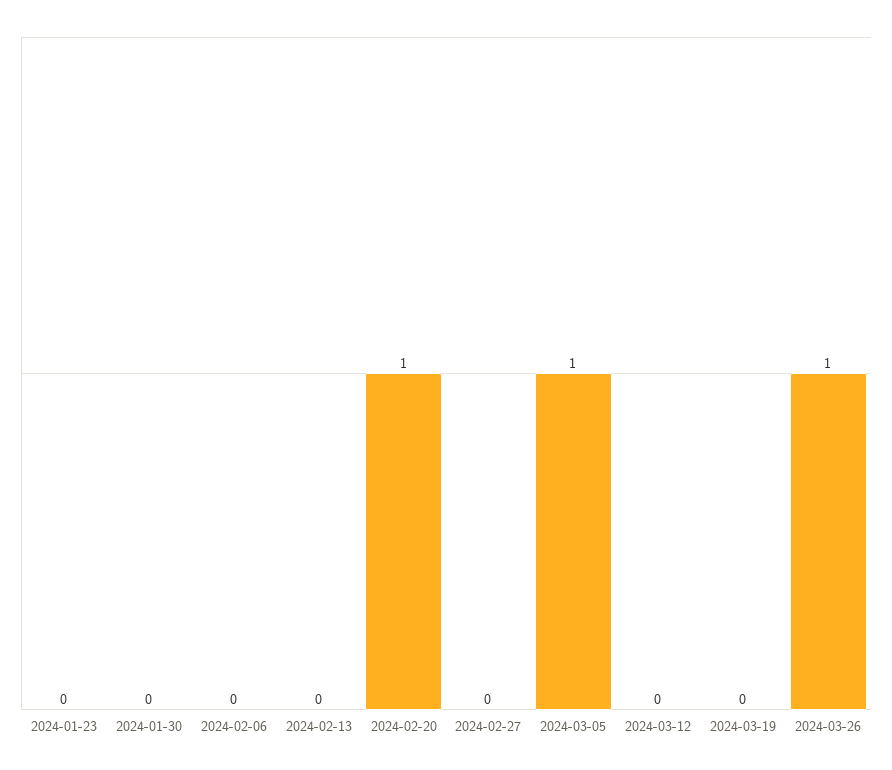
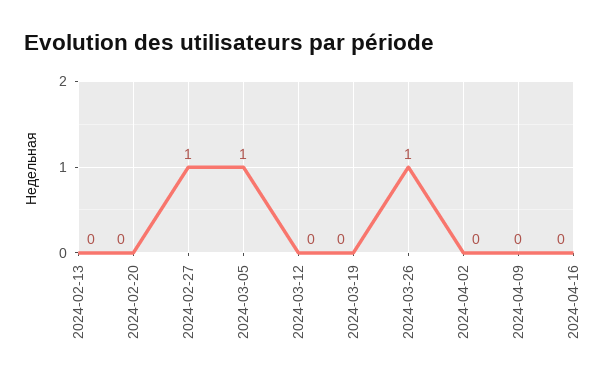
2024-01-23: 0 -> none
2024-01-30: 0 -> none
2024-02-06: 0 -> none
2024-02-20: 1 -> 0
2024-02-27: 0 -> 1
2024-04-02: none -> 0
2024-04-09: none -> 0
2024-04-16: none -> 0

